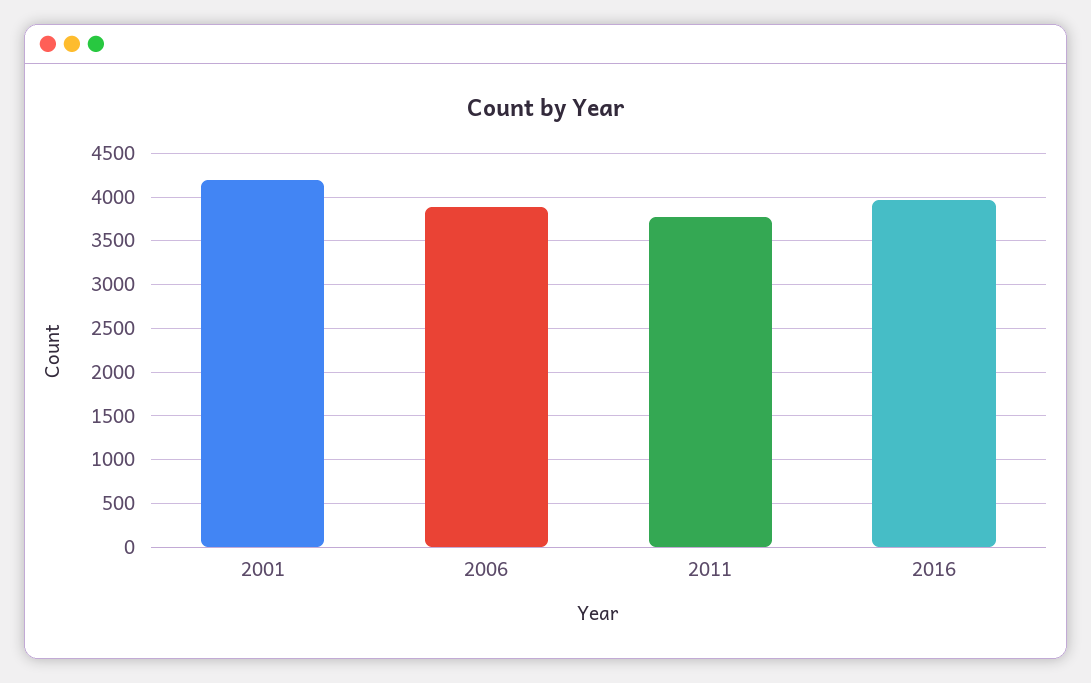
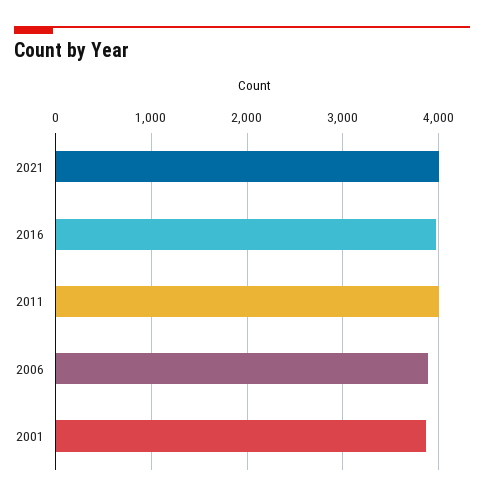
2001: 4200 -> 3900
2011: 3800 -> 4000
2021: none -> 4000

